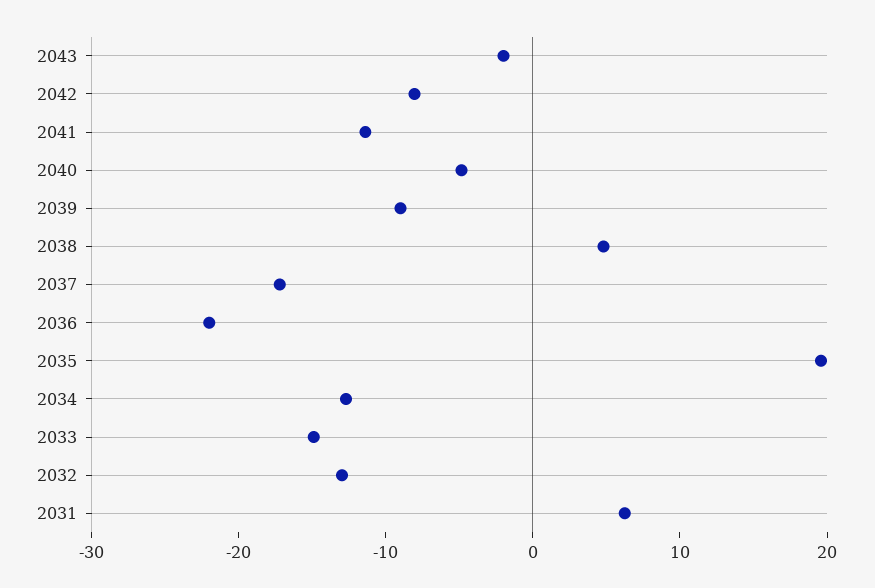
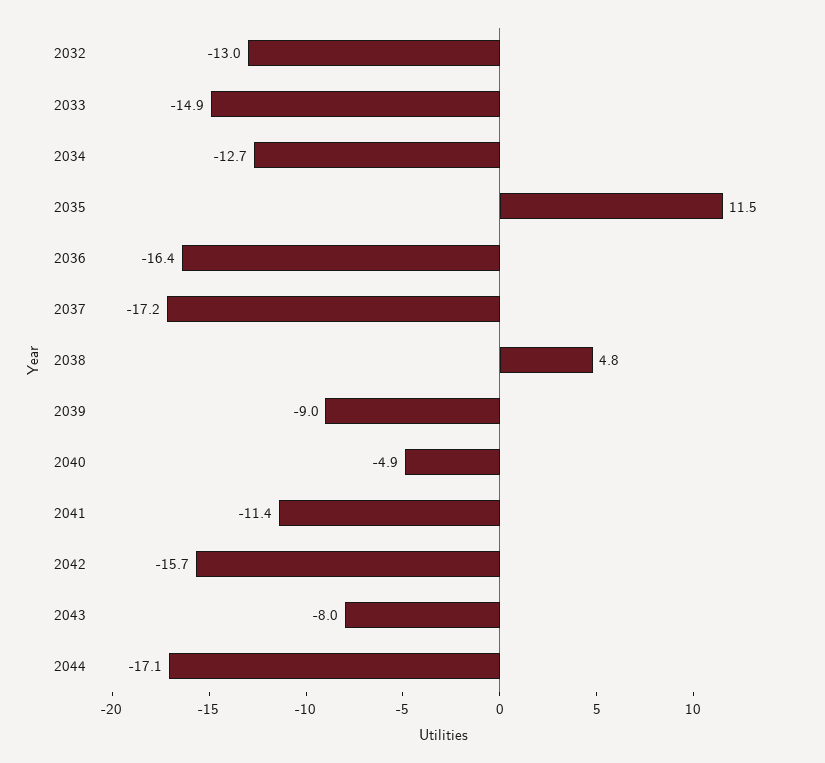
2043: -2 -> -8
2042: -8 -> -15.7
2036: -22 -> -16.4
2035: 20 -> 11.5
2031: 6 -> none
2044: none -> -17.1

